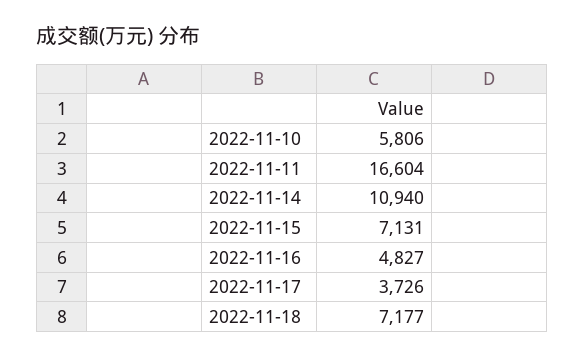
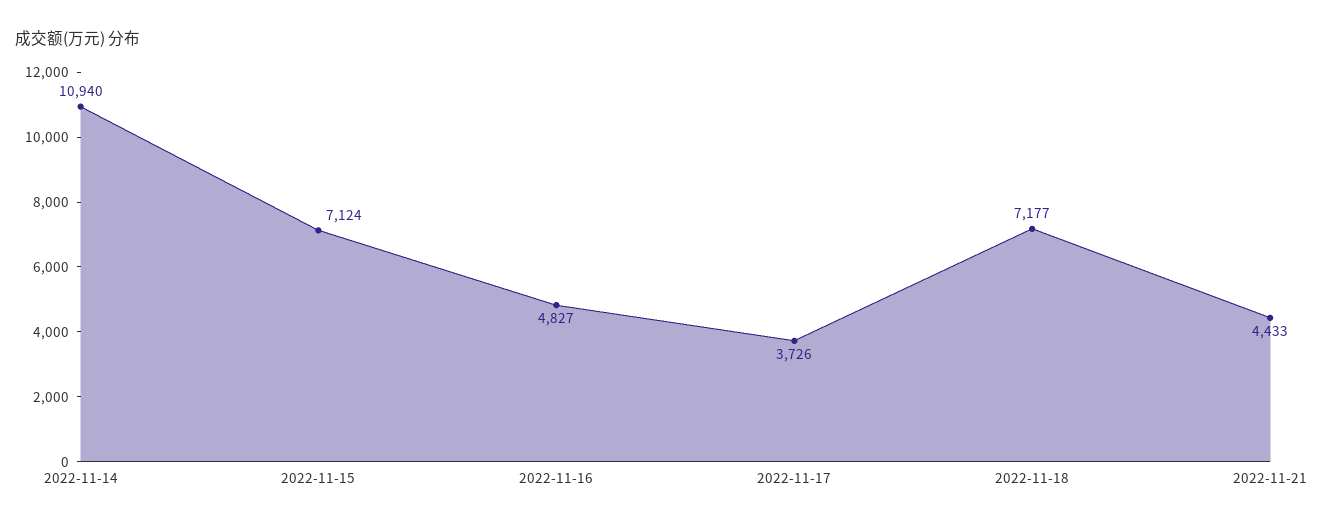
2022-11-10: 5806 -> none
2022-11-11: 16604 -> none
2022-11-15: 7131 -> 7124
2022-11-21: none -> 4433

